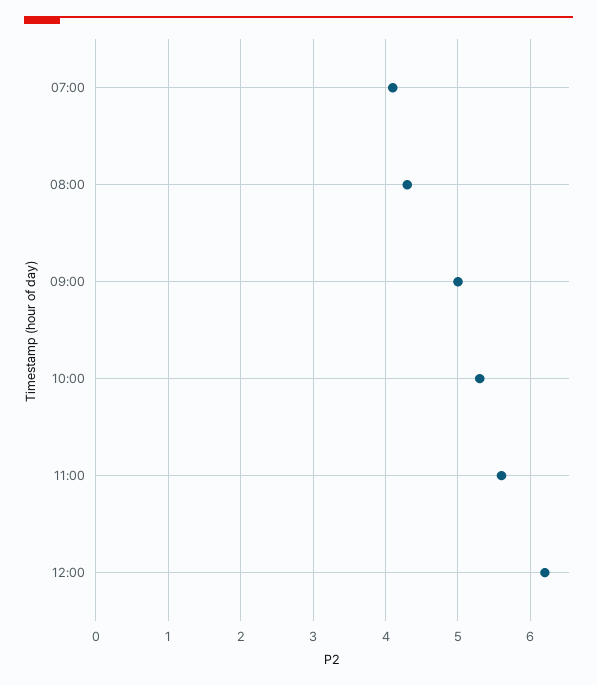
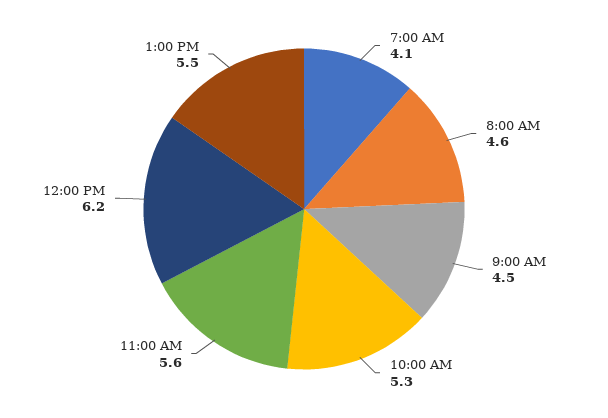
08:00: 4.3 -> 4.6
09:00: 5 -> 4.5
1:00 PM: none -> 5.5

